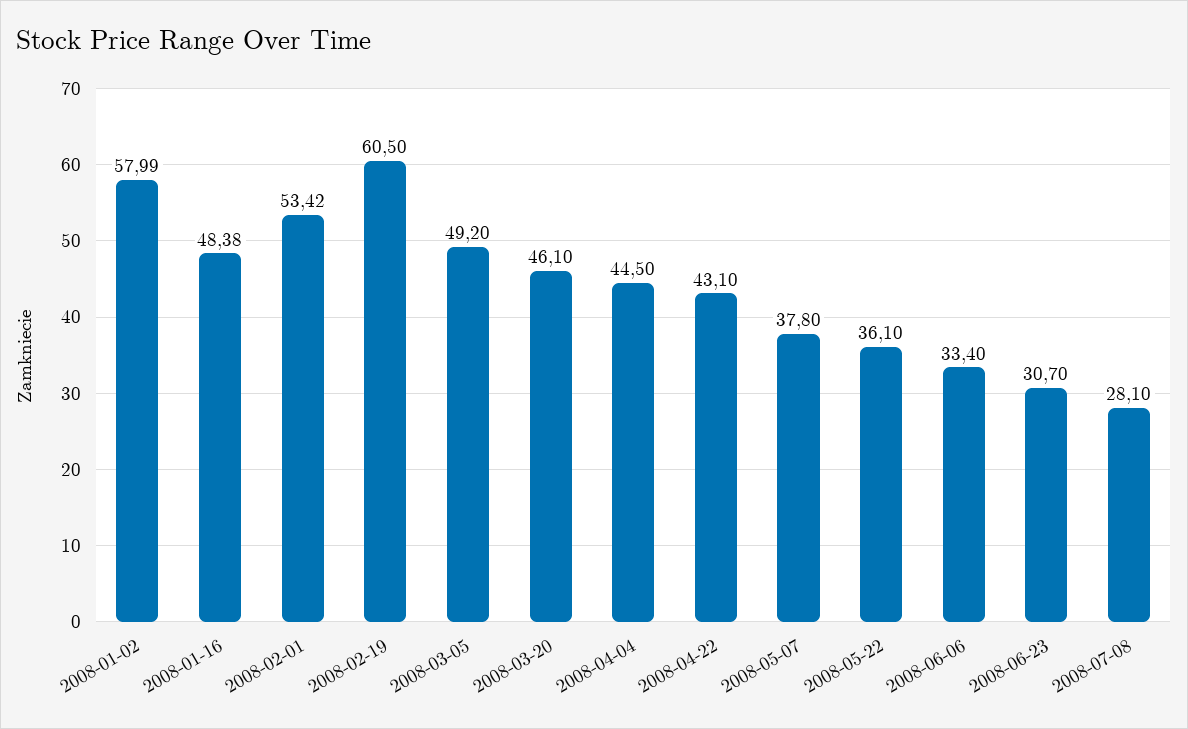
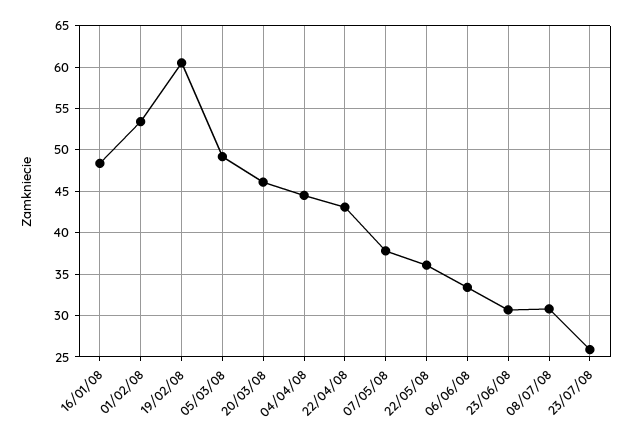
2008-01-02: 57.99 -> none
2008-07-08: 28.1 -> 31
23/07/08: none -> 26

